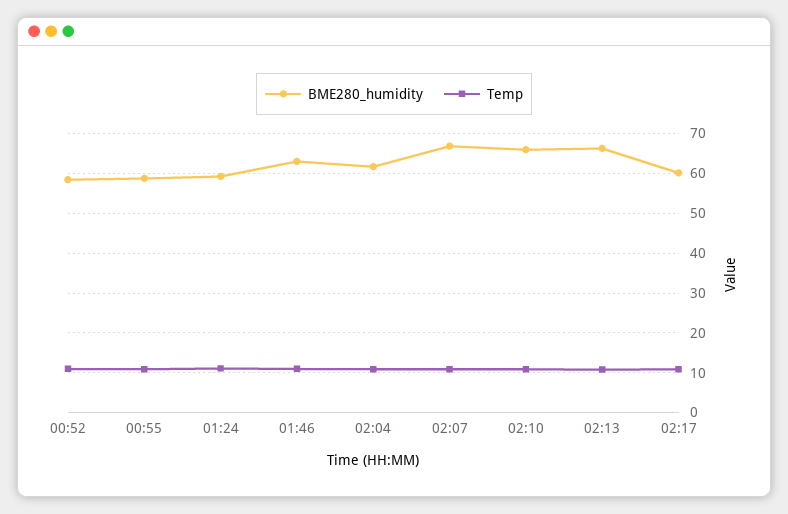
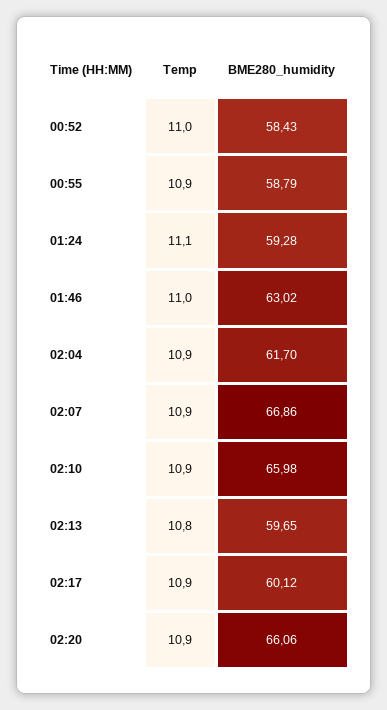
BME280_humidity, 02:13: 66 -> 59.65
Temp, 02:20: none -> 10.9
BME280_humidity, 02:20: none -> 66.06

